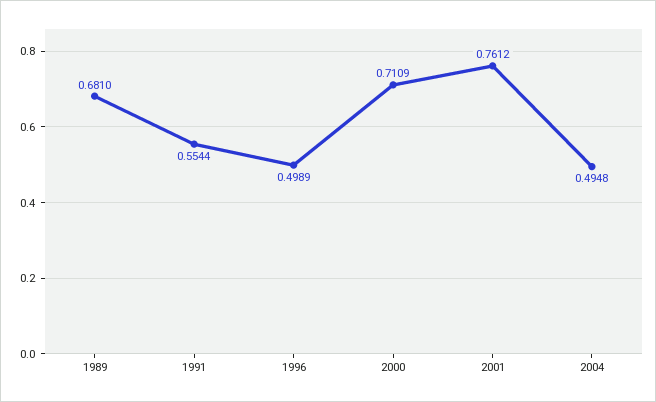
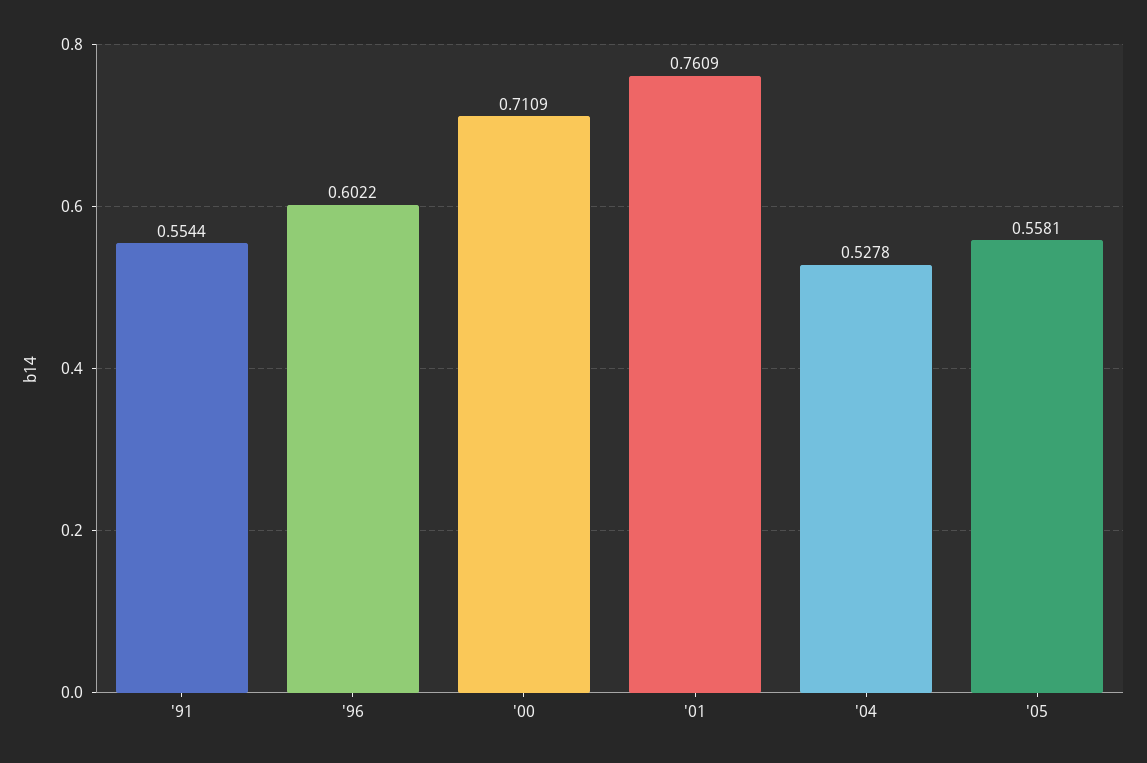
1989: 0.681 -> none
1996: 0.4989 -> 0.6022
2001: 0.7612 -> 0.7609
2004: 0.4948 -> 0.5278
'05: none -> 0.5581

